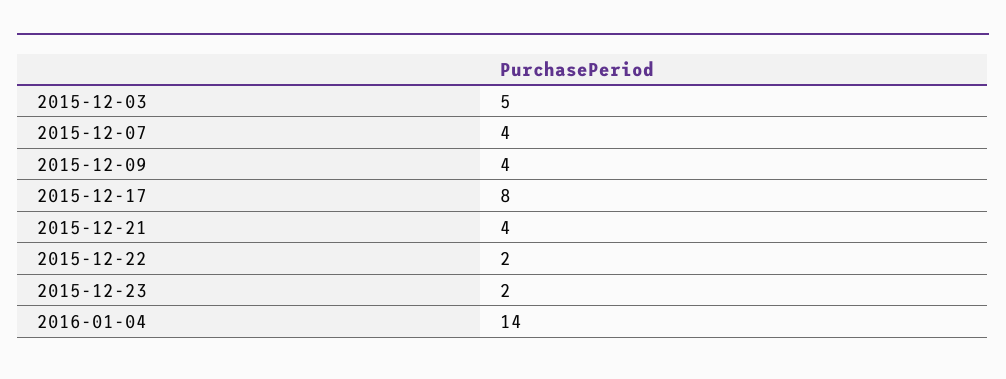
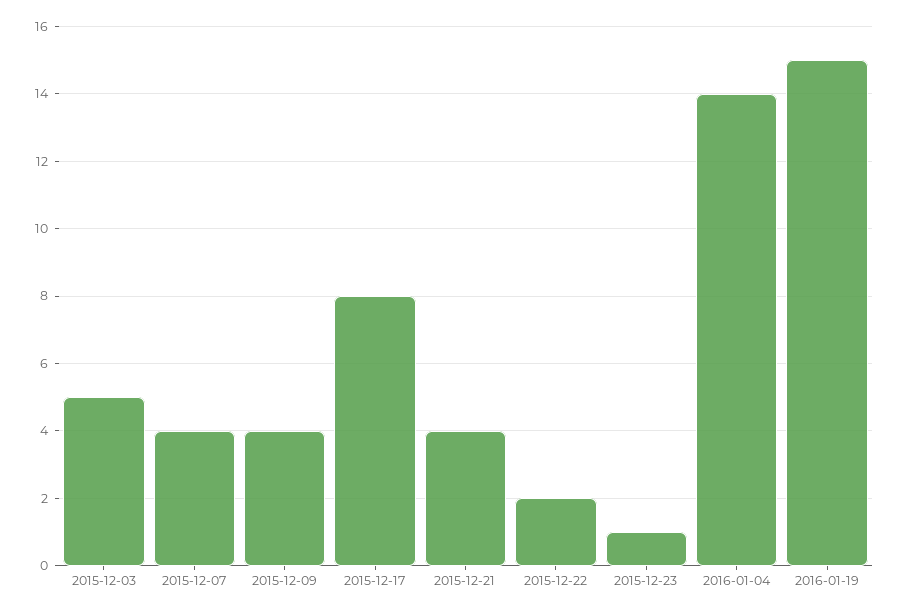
2015-12-23: 2 -> 1
2016-01-19: none -> 15

